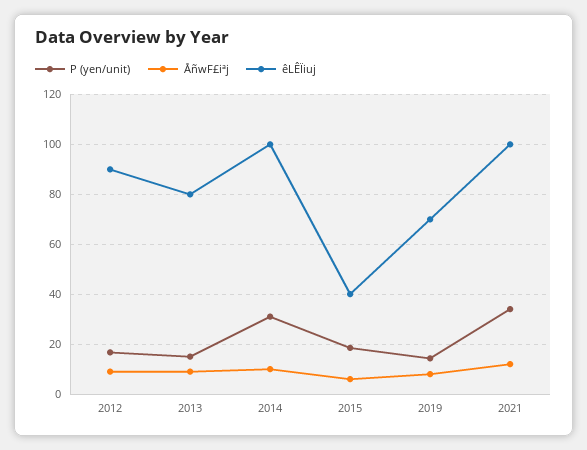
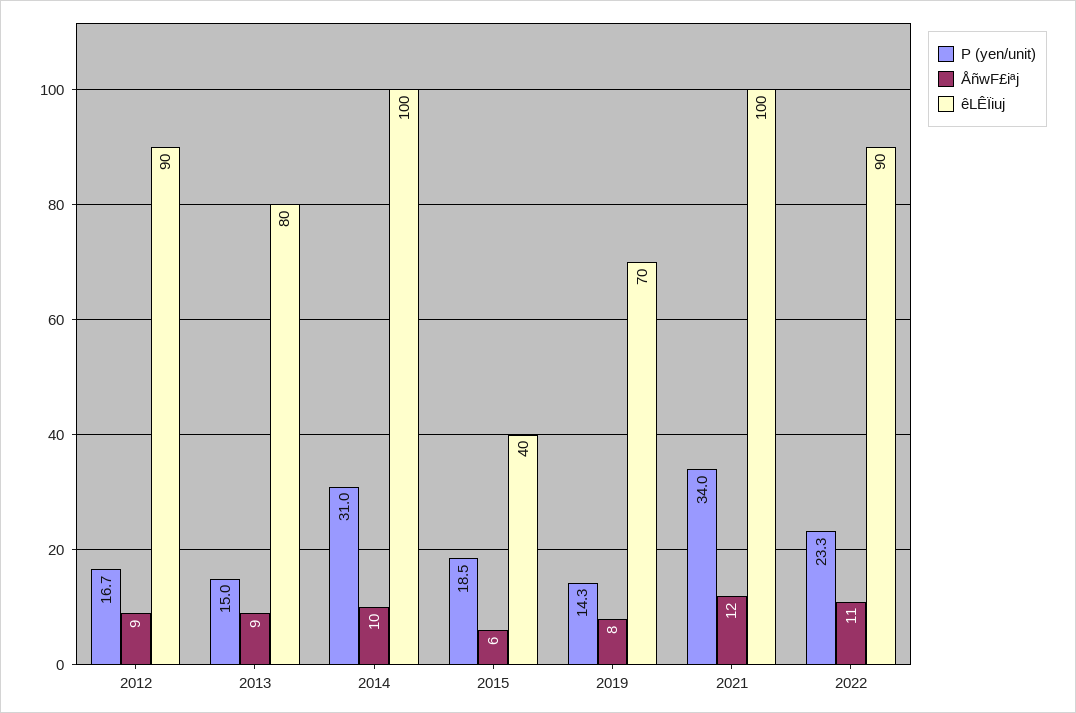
P (yen/unit), 2022: none -> 23.3
ÅñwF£iªj, 2022: none -> 11
êLÊÏiuj, 2022: none -> 90

